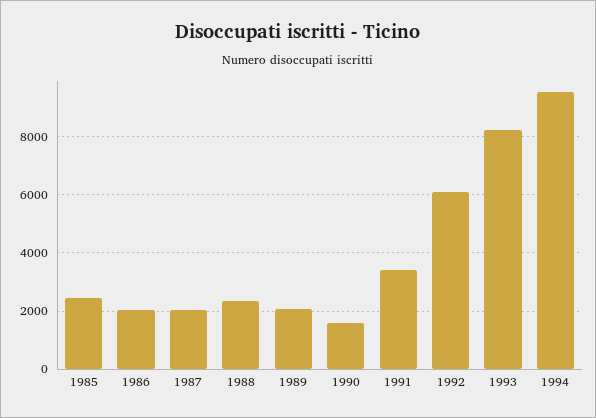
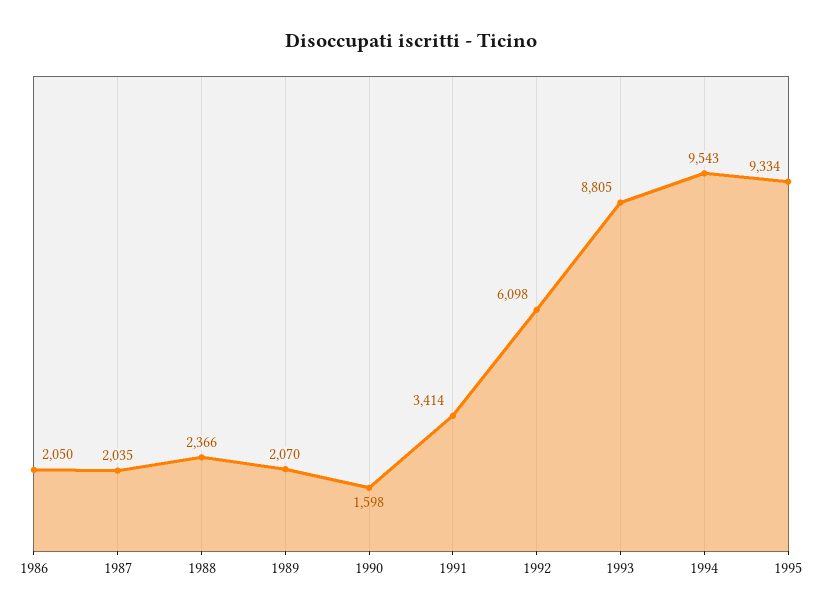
1985: 2500 -> none
1993: 8250 -> 8805
1995: none -> 9334

